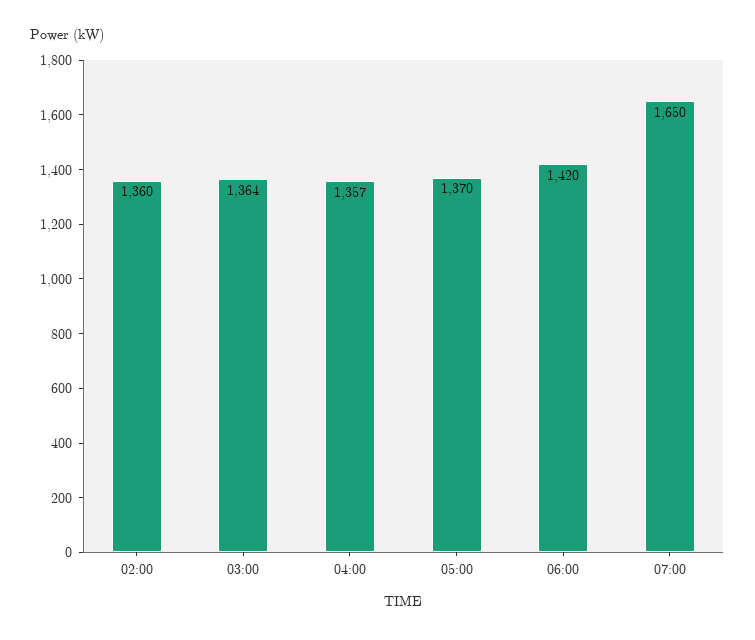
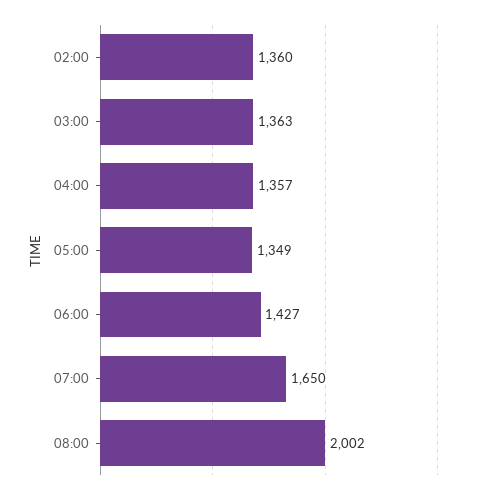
03:00: 1364 -> 1363
05:00: 1370 -> 1349
06:00: 1420 -> 1427
08:00: none -> 2002

